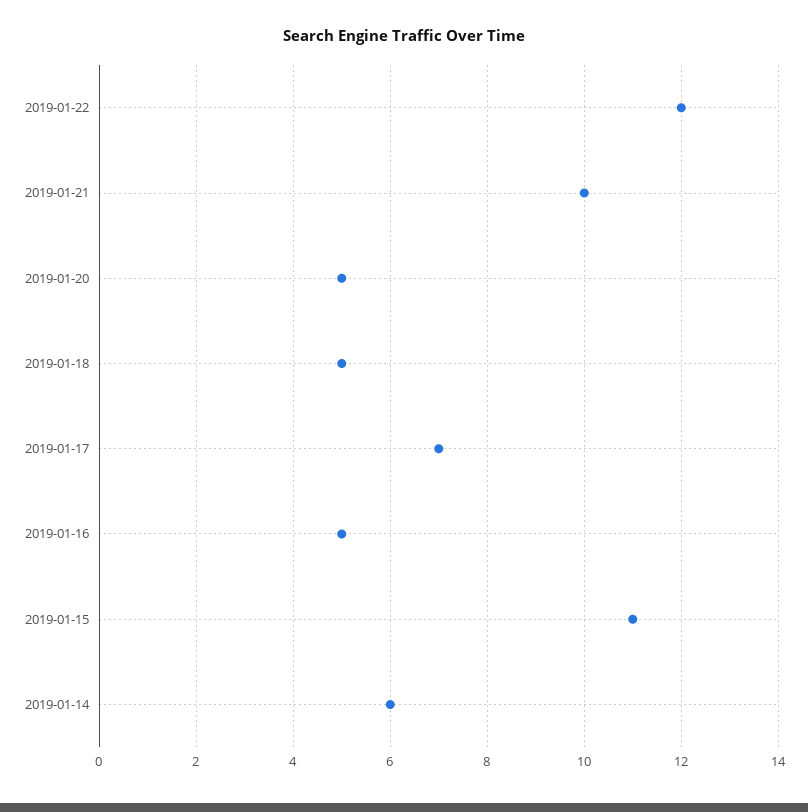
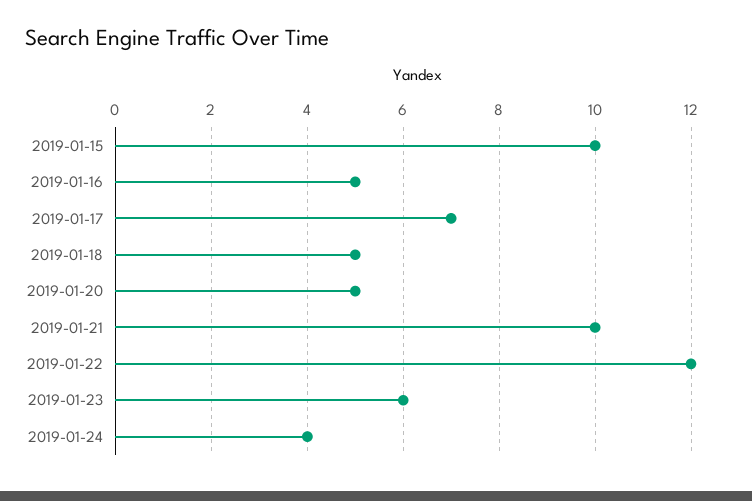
2019-01-15: 11 -> 10
2019-01-14: 6 -> none
2019-01-23: none -> 6
2019-01-24: none -> 4

